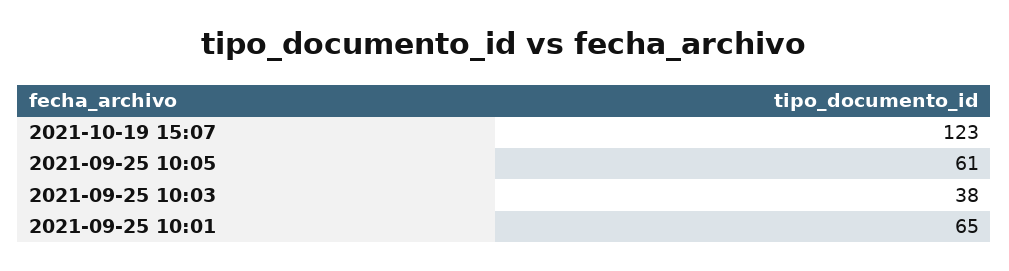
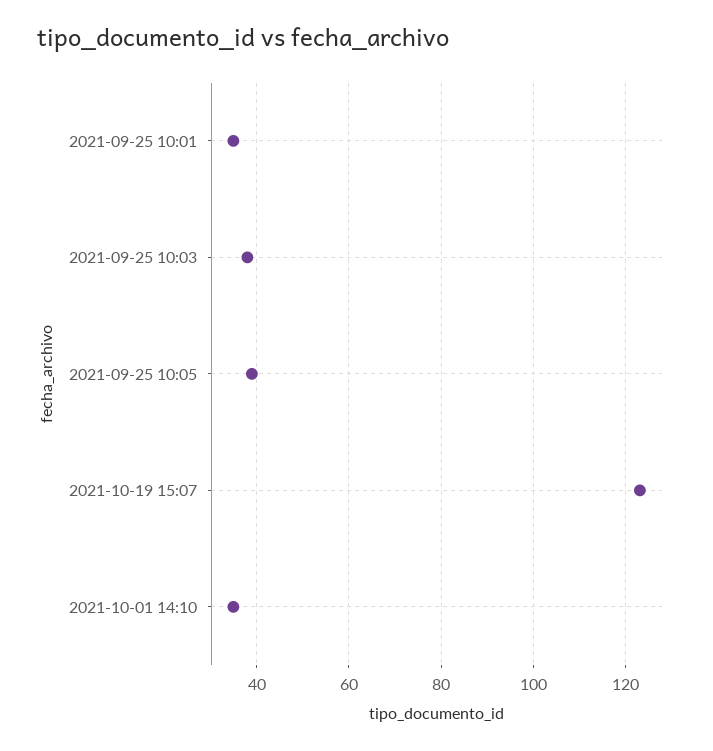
2021-09-25 10:05: 61 -> 40
2021-09-25 10:01: 65 -> 35
2021-10-01 14:10: none -> 35

